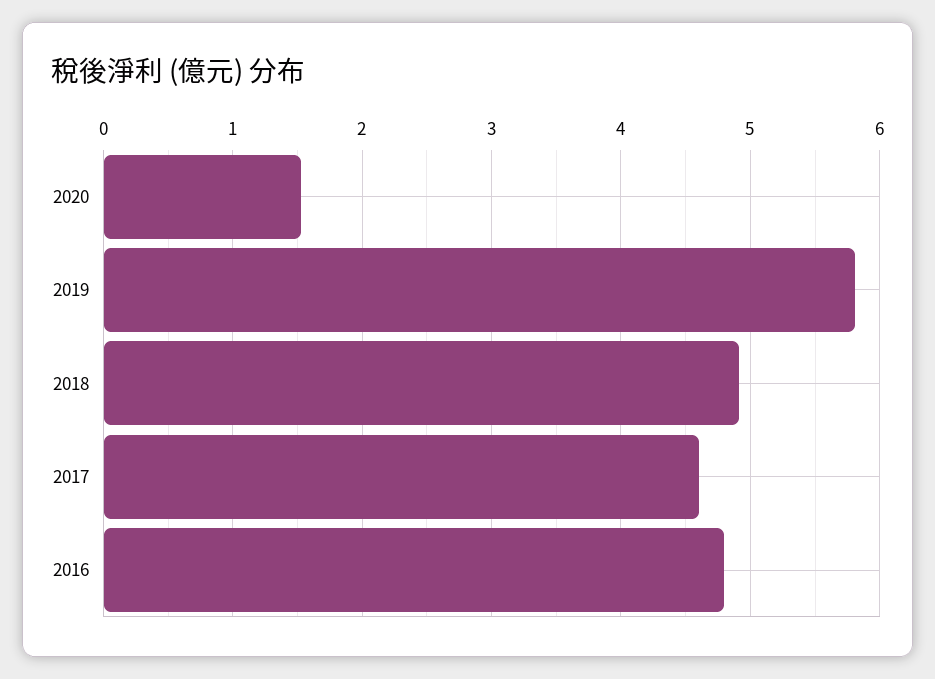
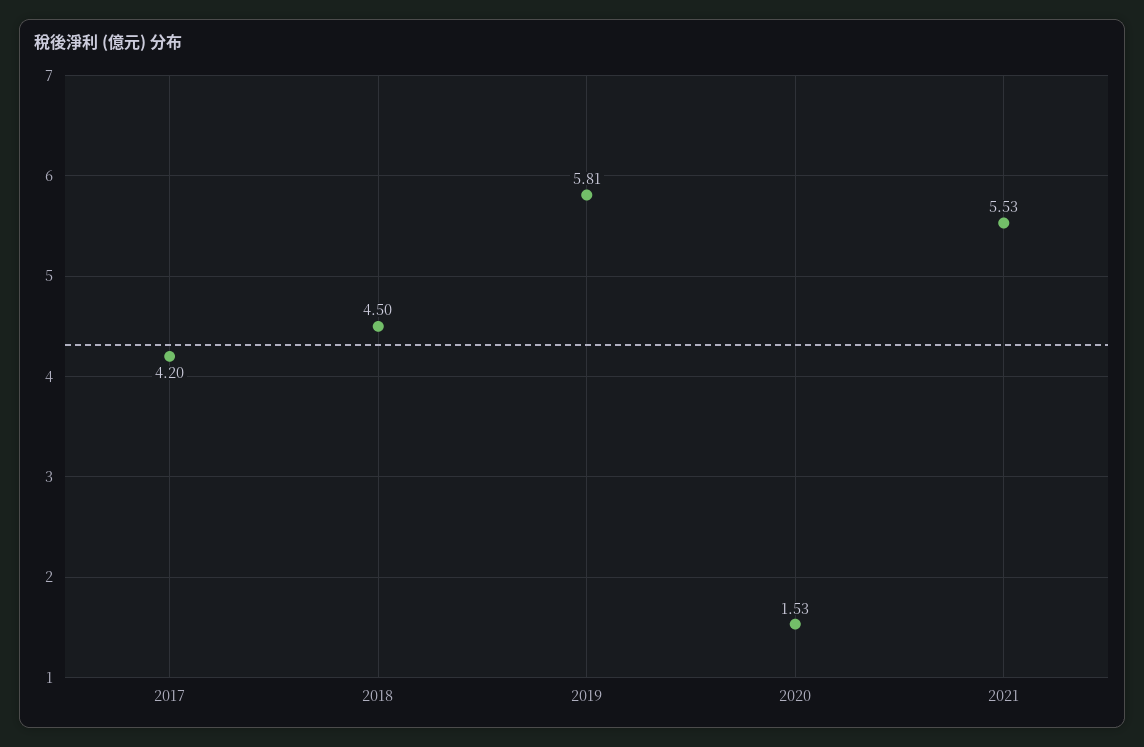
2018: 4.9 -> 4.5
2017: 4.6 -> 4.2
2016: 4.8 -> none
2021: none -> 5.53

